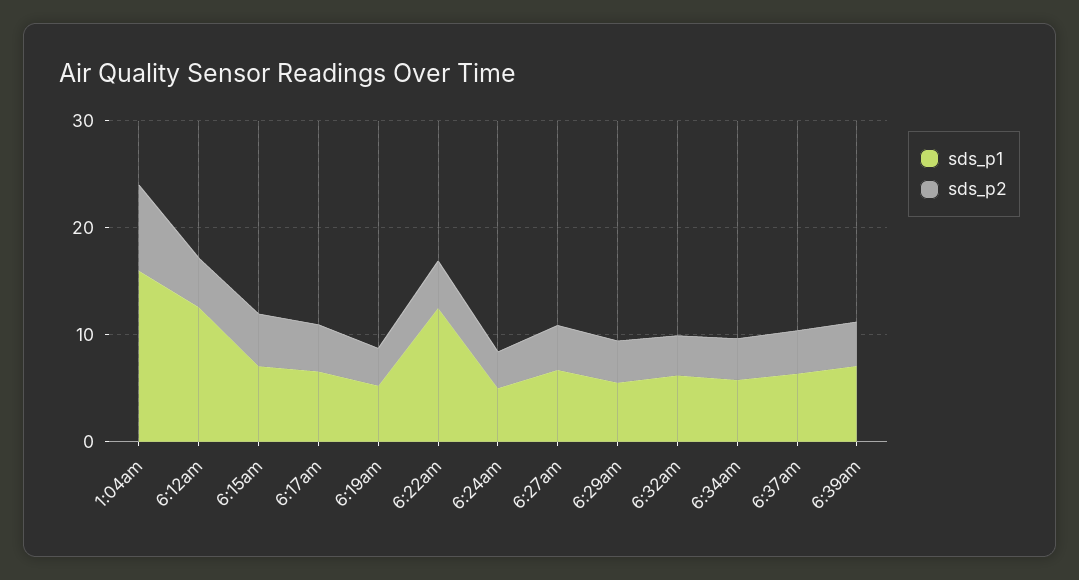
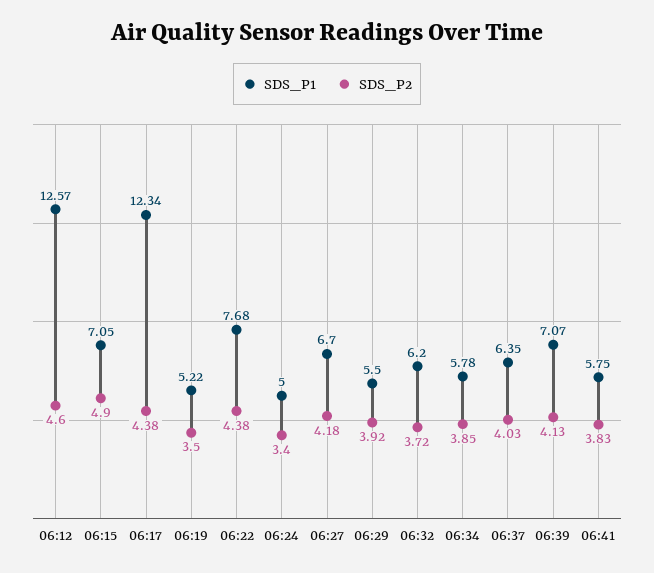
sds_p1, 1:04am: 16 -> none
sds_p2, 1:04am: 8 -> none
sds_p1, 6:17am: 6 -> 12.34
sds_p1, 6:22am: 12 -> 7.68
sds_p1, 06:41: none -> 5.75
sds_p2, 06:41: none -> 3.83

